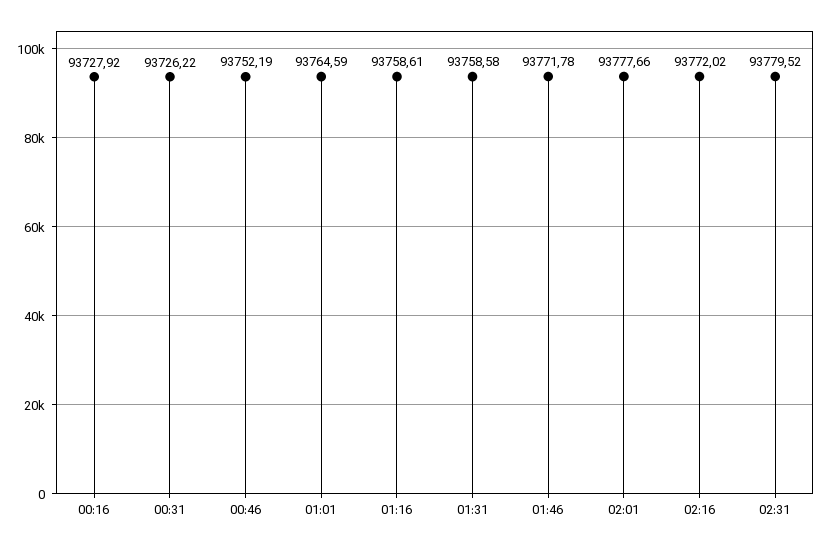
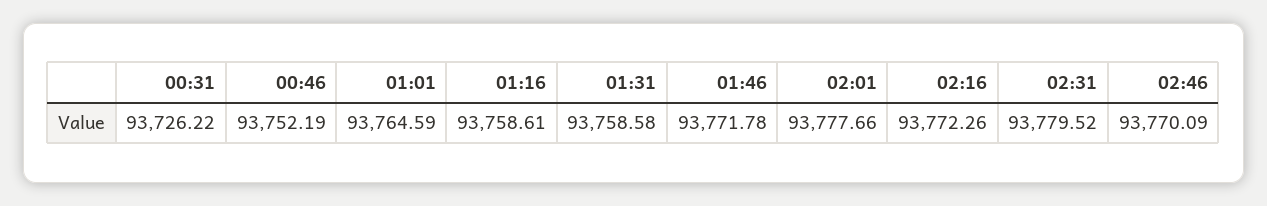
00:16: 93727.92 -> none
02:16: 93772.02 -> 93772.26
02:46: none -> 93770.09

